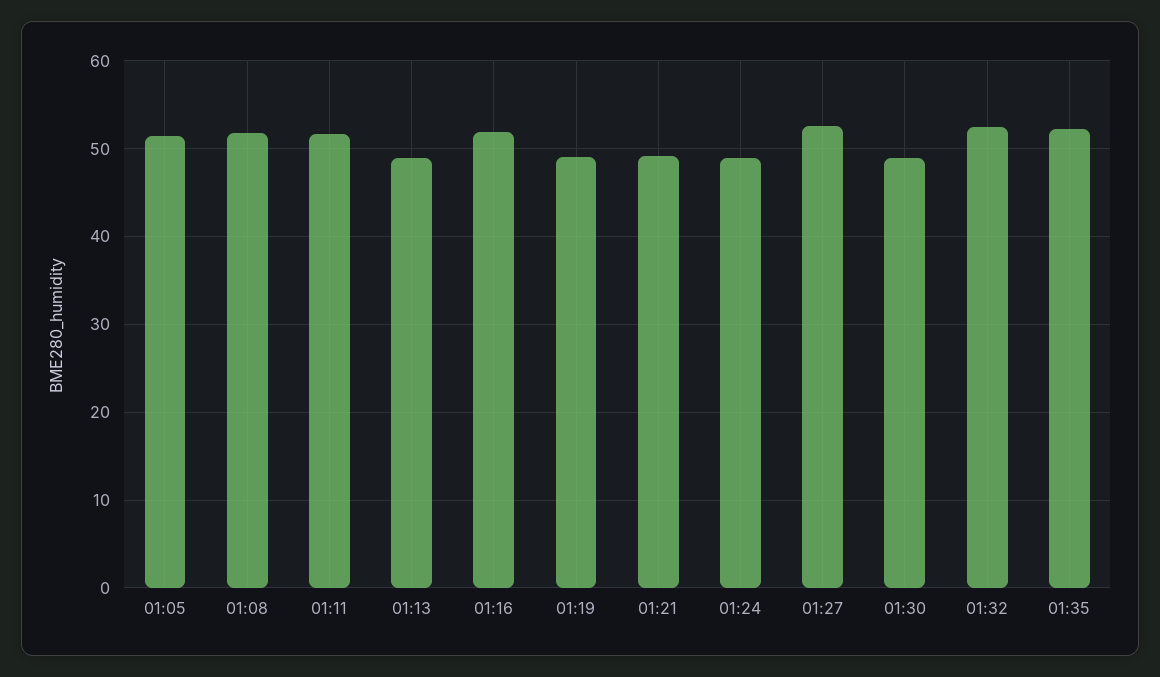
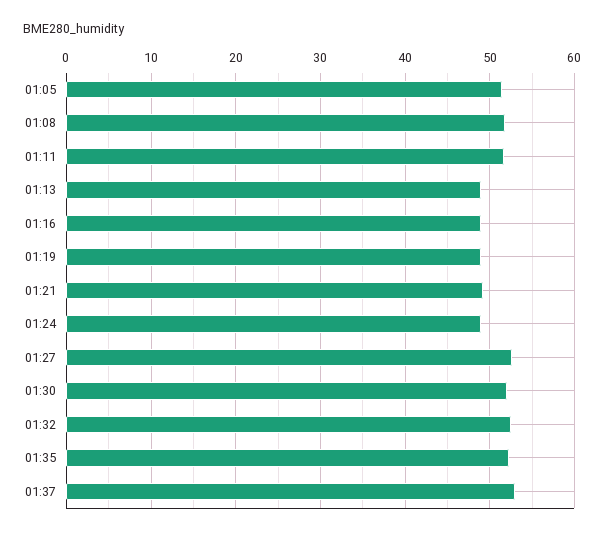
01:16: 52 -> 49
01:30: 49 -> 52
01:37: none -> 53

